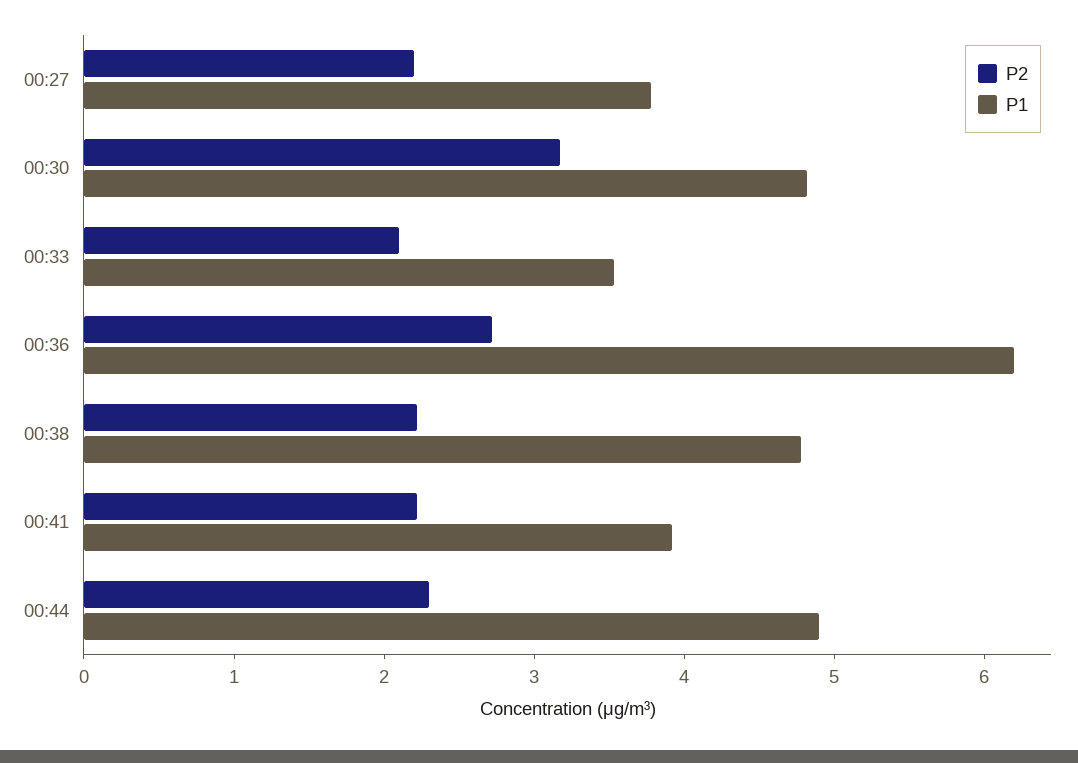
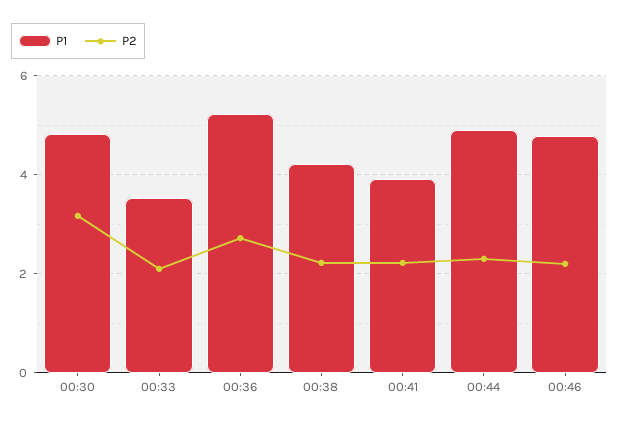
P2, 00:27: 2.2 -> none
P1, 00:27: 3.8 -> none
P1, 00:36: 6.2 -> 5.2
P1, 00:38: 4.8 -> 4.2
P1, 00:46: none -> 4.8
P2, 00:46: none -> 2.2

